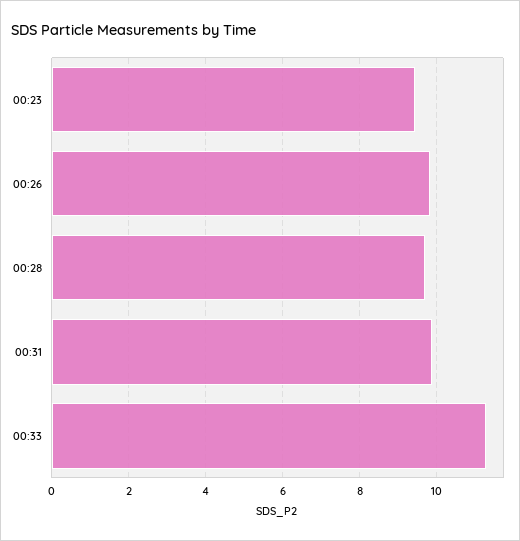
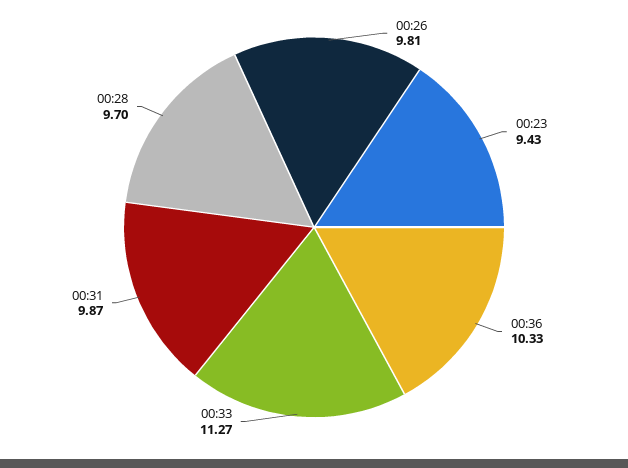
00:36: none -> 10.33

